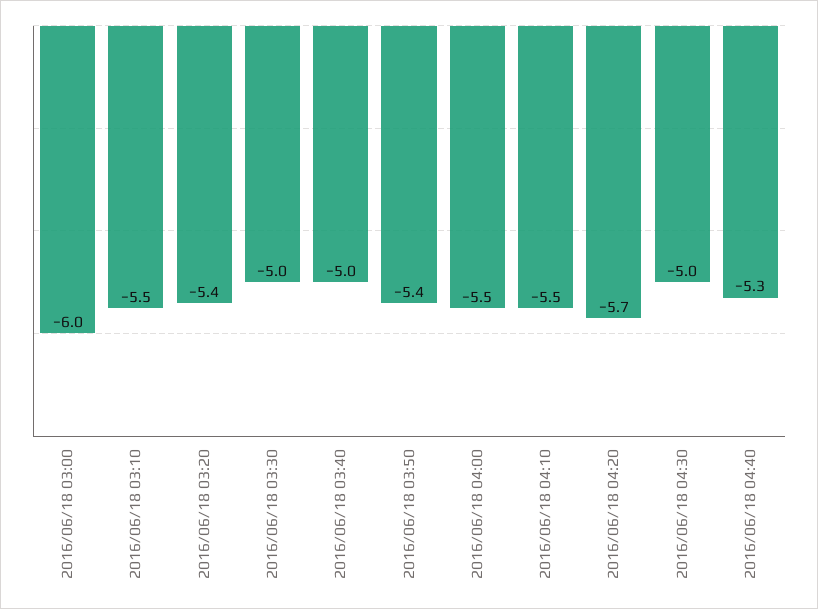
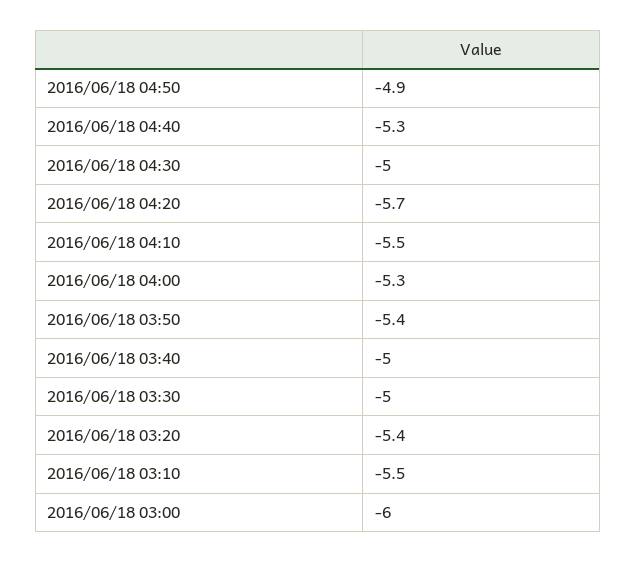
2016/06/18 04:00: -5.5 -> -5.3
2016/06/18 04:50: none -> -4.9

